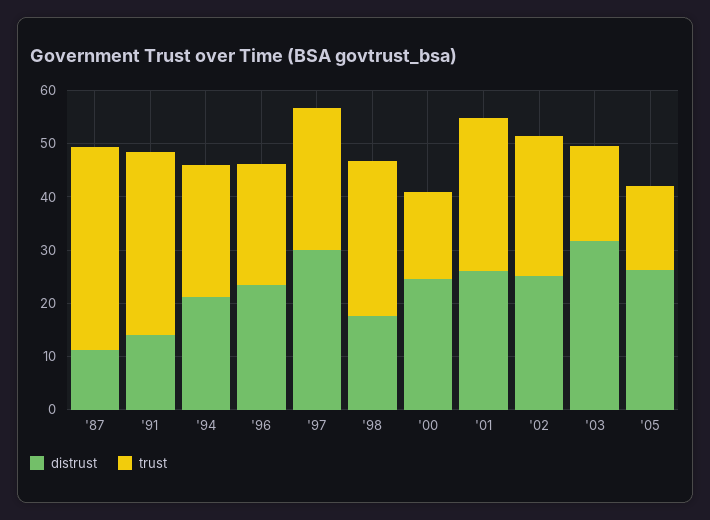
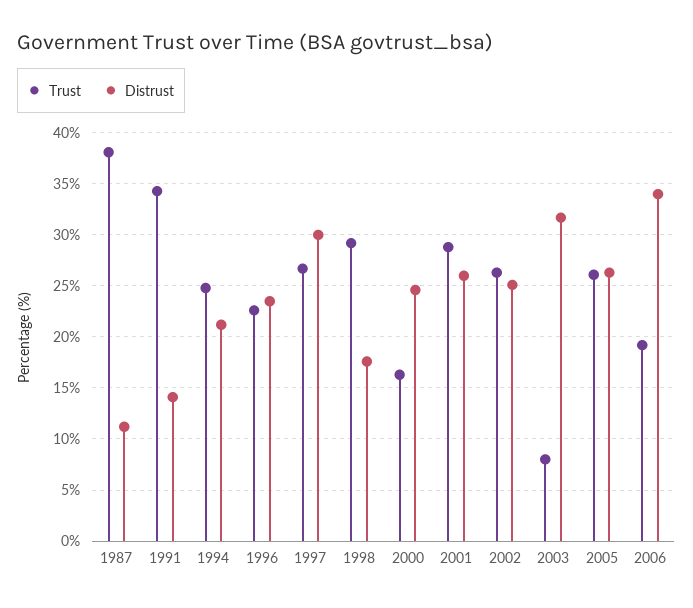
trust, '03: 18 -> 8
trust, '05: 16 -> 26
trust, 2006: none -> 19
distrust, 2006: none -> 34

